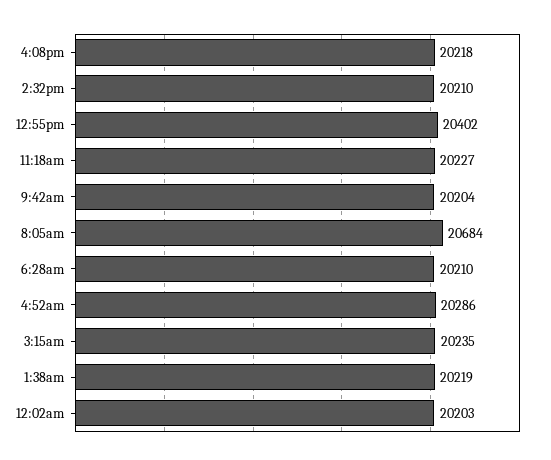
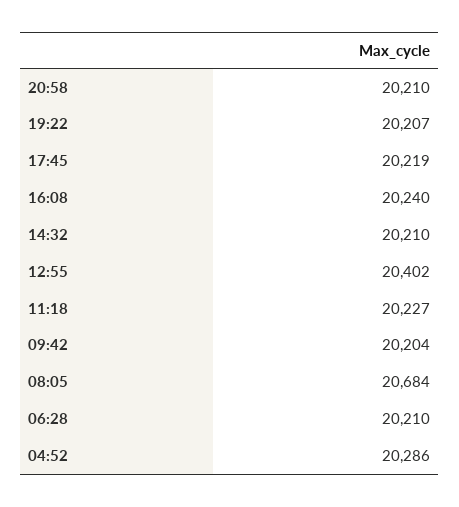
4:08pm: 20218 -> 20240
3:15am: 20235 -> none
1:38am: 20219 -> none
12:02am: 20203 -> none
20:58: none -> 20210
19:22: none -> 20207
17:45: none -> 20219

